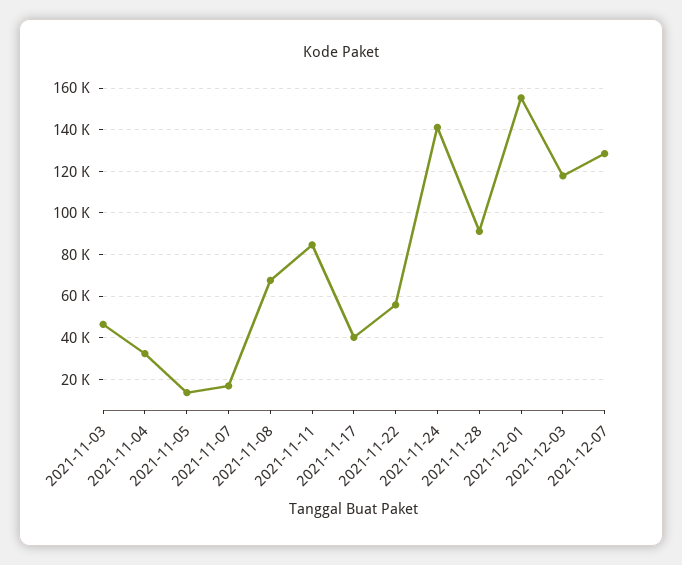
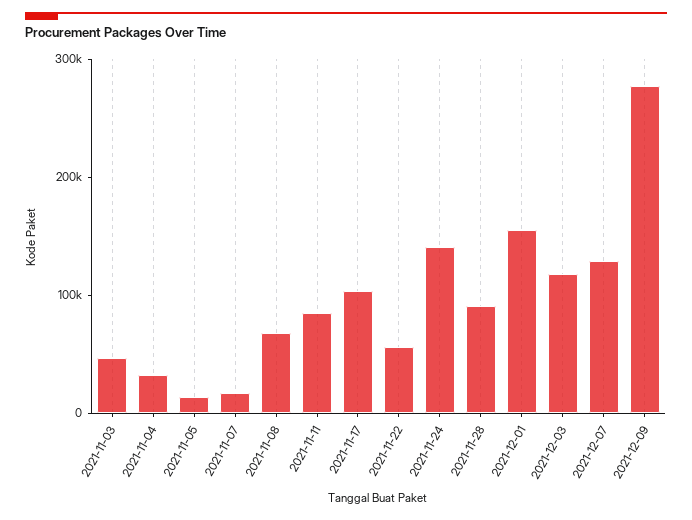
2021-11-17: 40000 -> 100000
2021-12-09: none -> 280000

